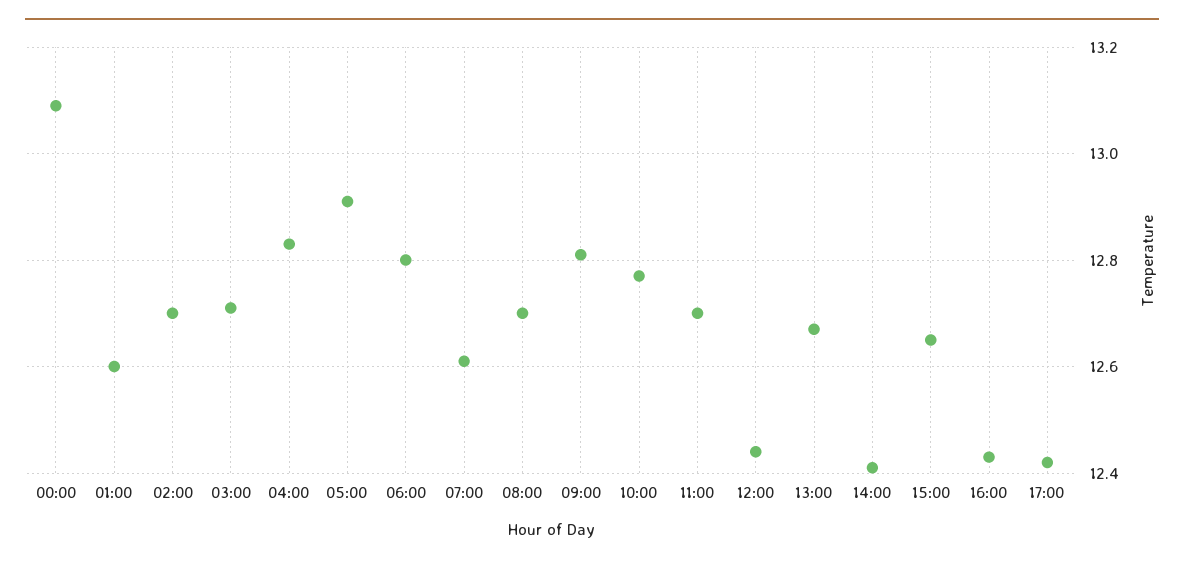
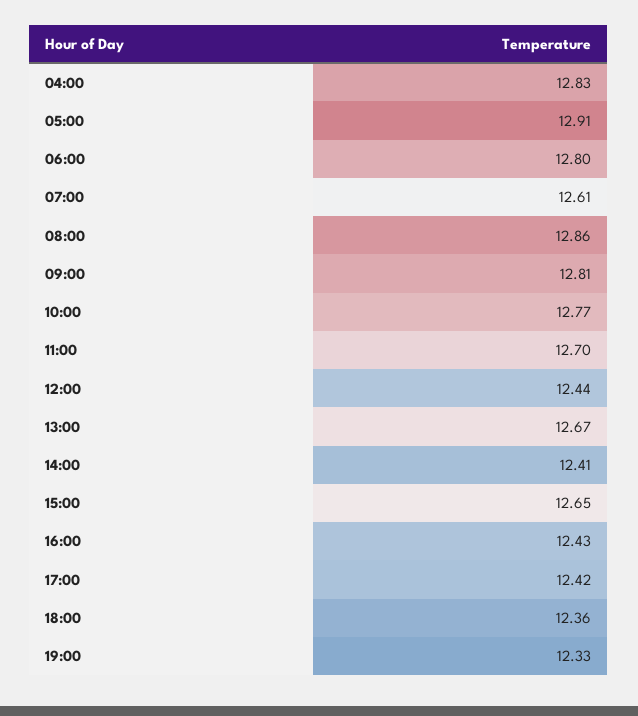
00:00: 13.1 -> none
01:00: 12.6 -> none
02:00: 12.7 -> none
03:00: 12.7 -> none
08:00: 12.7 -> 12.86
18:00: none -> 12.36
19:00: none -> 12.33

